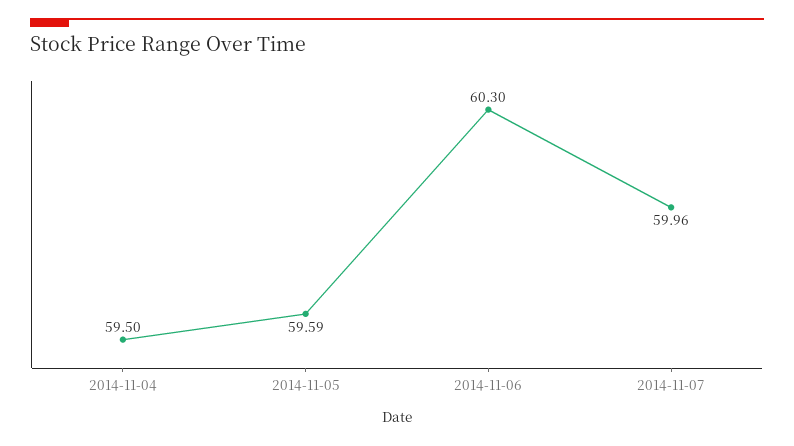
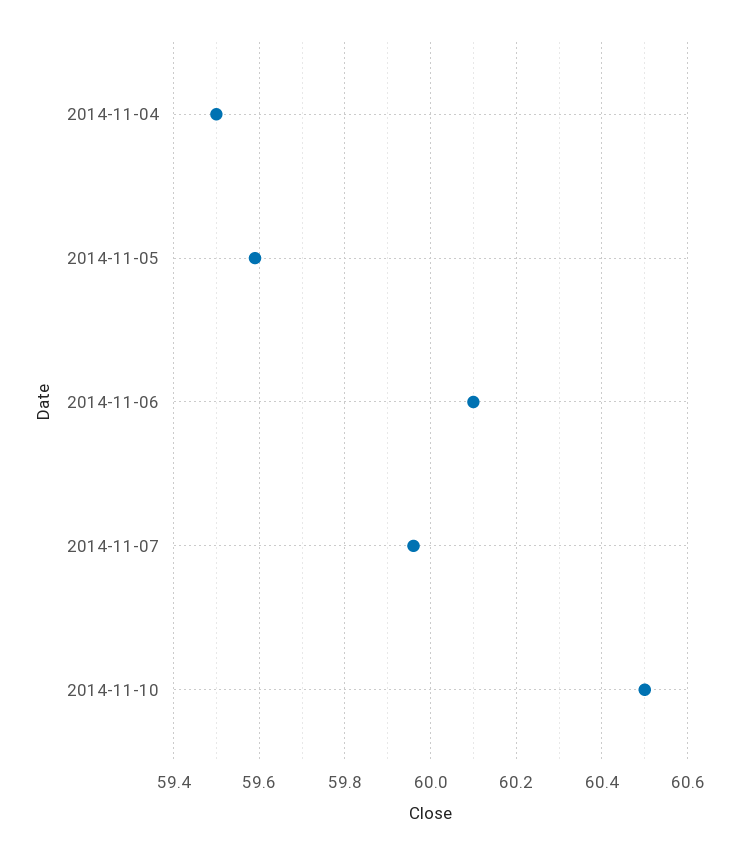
2014-11-06: 60.3 -> 60.1
2014-11-10: none -> 60.5

